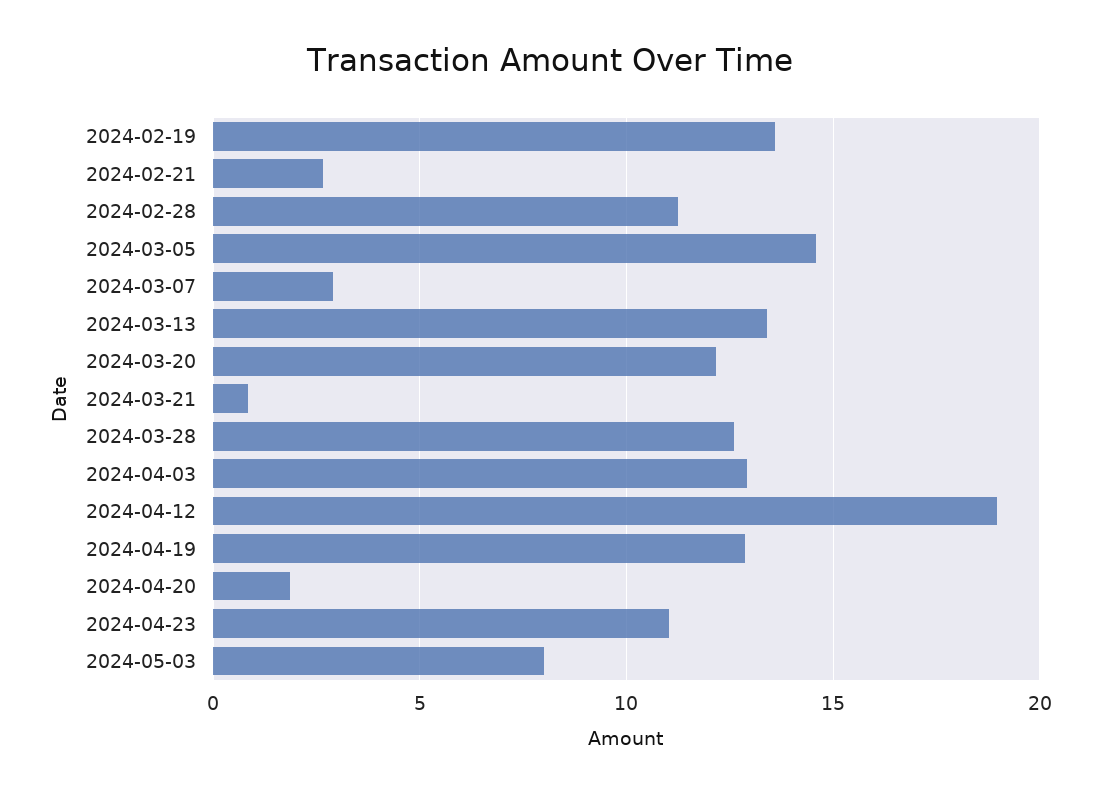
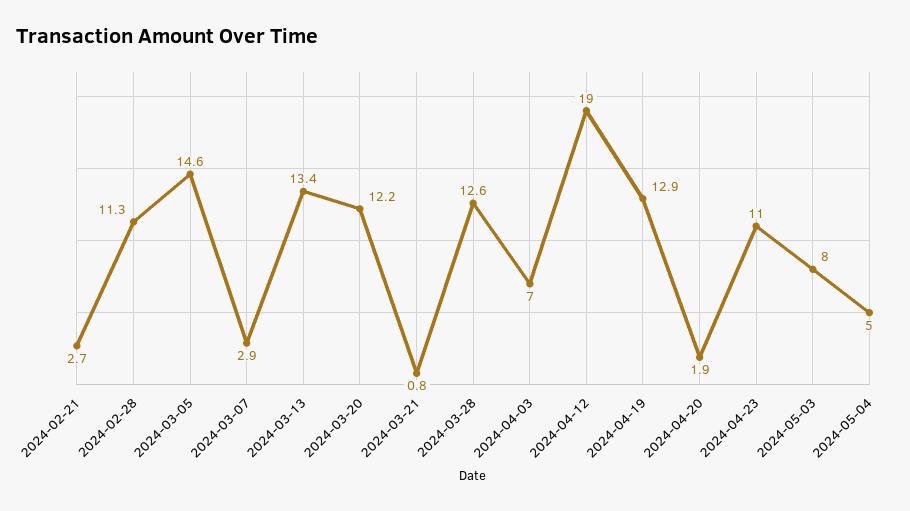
2024-02-19: 13.5 -> none
2024-04-03: 13 -> 7
2024-05-04: none -> 5

